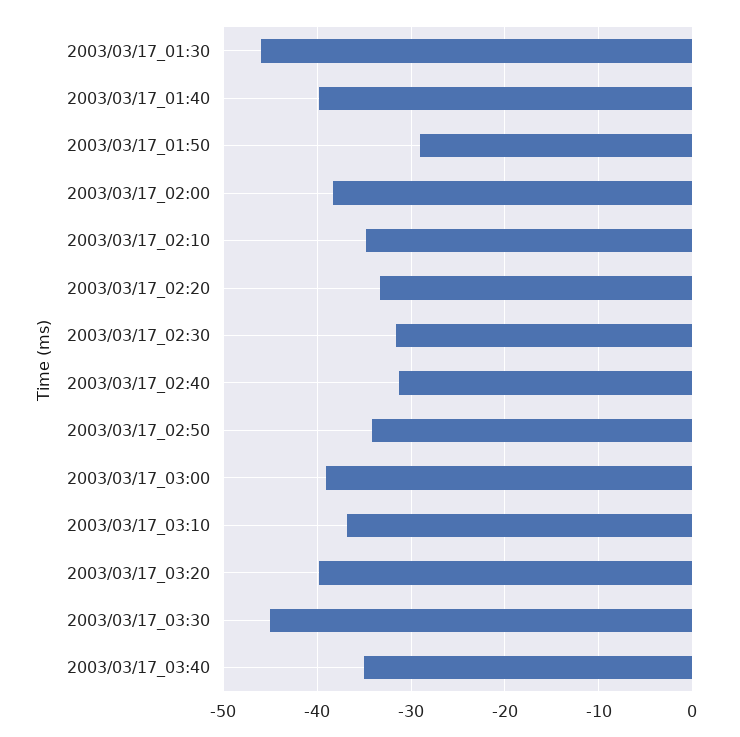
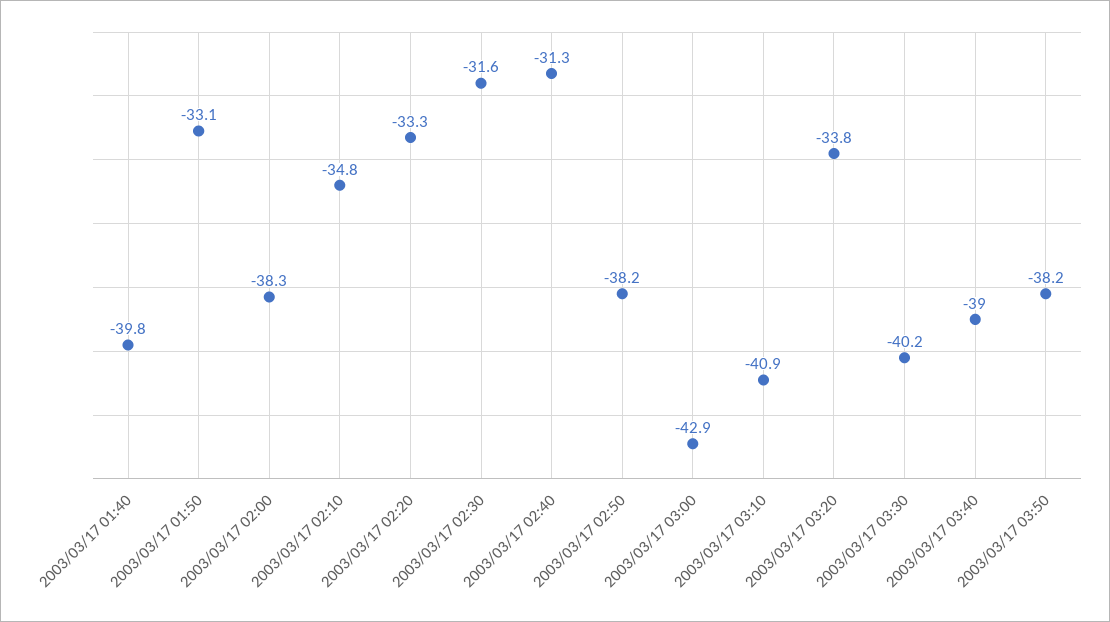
2003/03/17_01:30: -46 -> none
2003/03/17_01:50: -29 -> -33.1
2003/03/17_02:50: -34 -> -38.2
2003/03/17_03:00: -39 -> -42.9
2003/03/17_03:10: -37 -> -40.9
2003/03/17_03:20: -40 -> -33.8
2003/03/17_03:30: -45 -> -40.2
2003/03/17_03:40: -35 -> -39
2003/03/17 03:50: none -> -38.2

